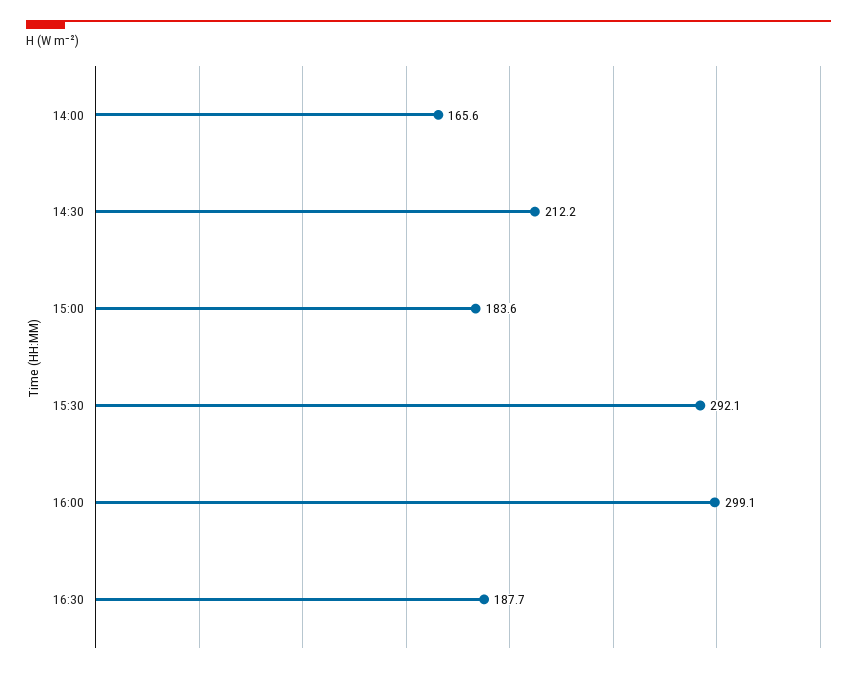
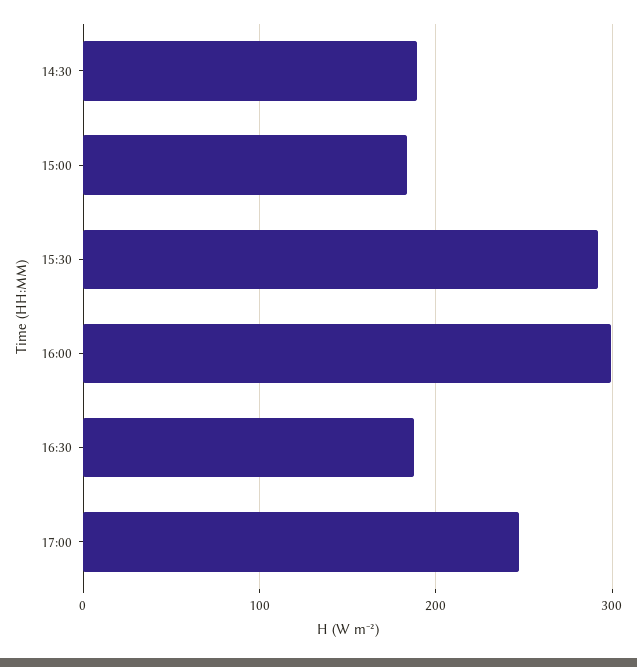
14:00: 165.6 -> none
14:30: 212.2 -> 190
17:00: none -> 250

